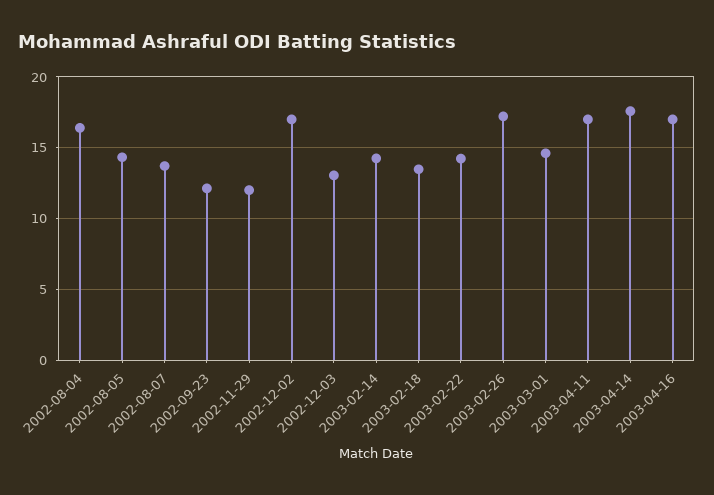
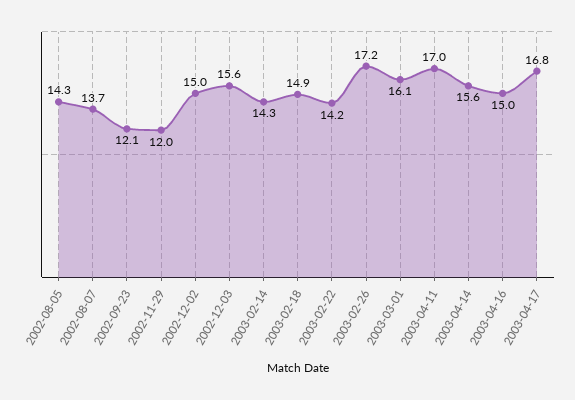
2002-08-04: 16.5 -> none
2002-12-02: 17 -> 15
2002-12-03: 13 -> 15.6
2003-02-18: 13.5 -> 14.9
2003-03-01: 14.5 -> 16.1
2003-04-14: 17.5 -> 15.6
2003-04-16: 17 -> 15
2003-04-17: none -> 16.8

